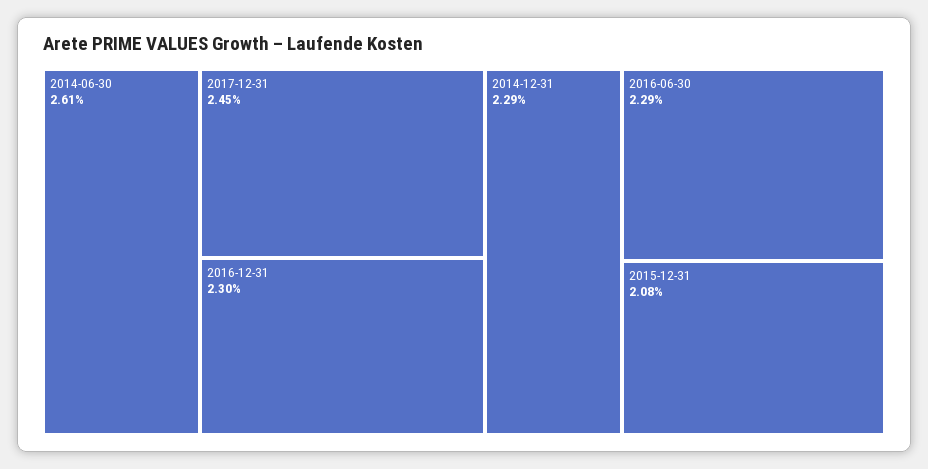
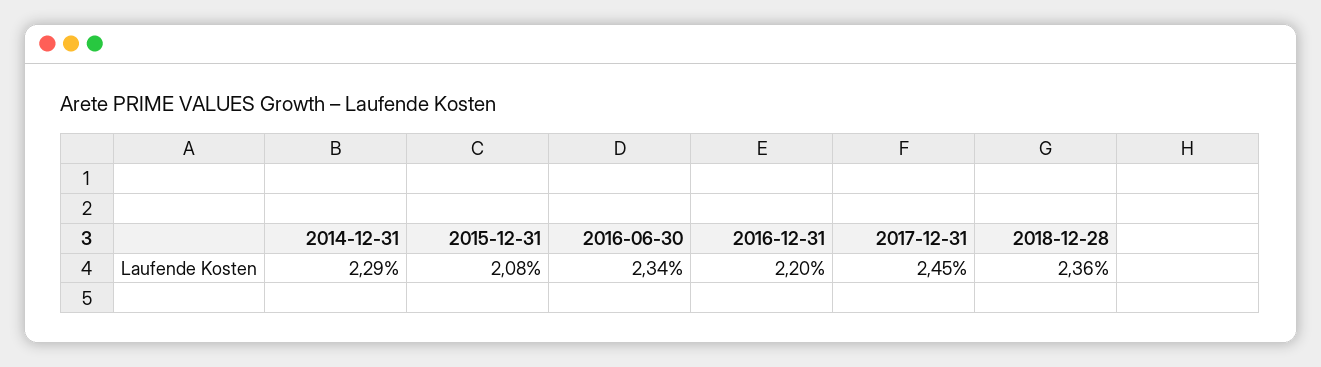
2014-06-30: 2.61 -> none
2016-12-31: 2.3 -> 2.2
2016-06-30: 2.29 -> 2.34
2018-12-28: none -> 2.36

